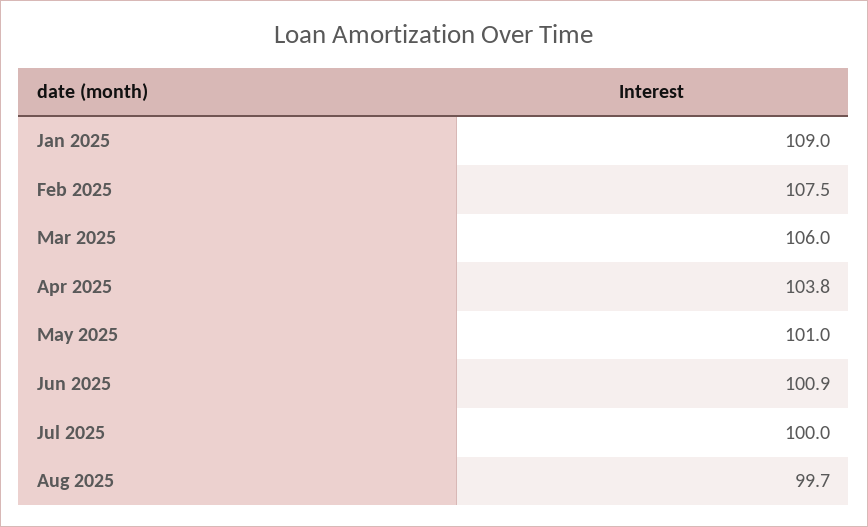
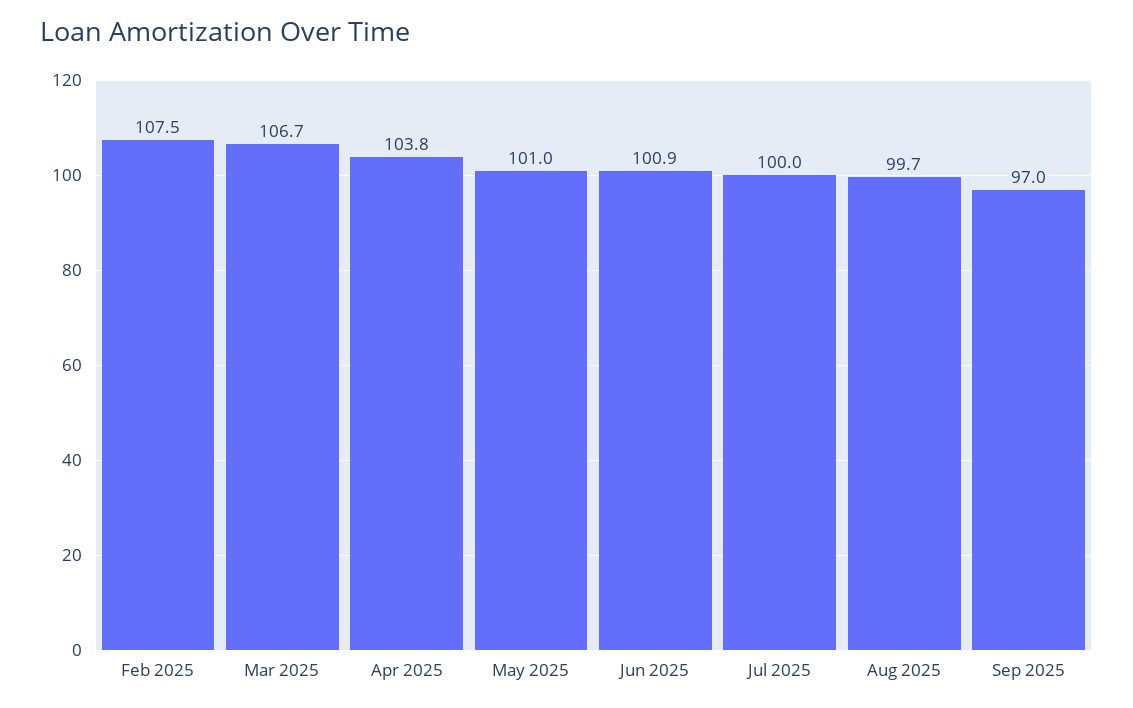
Jan 2025: 109 -> none
Mar 2025: 106 -> 106.7
Sep 2025: none -> 97

